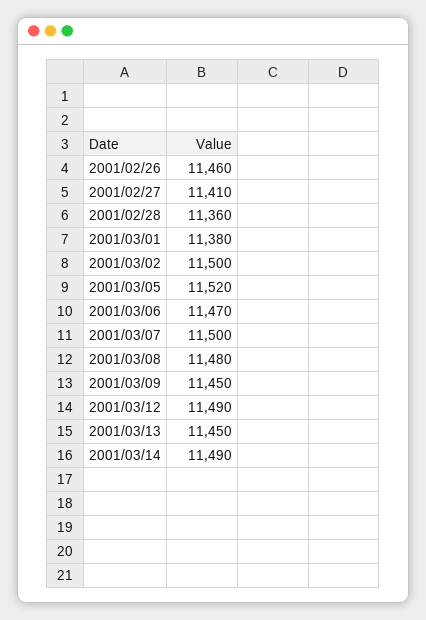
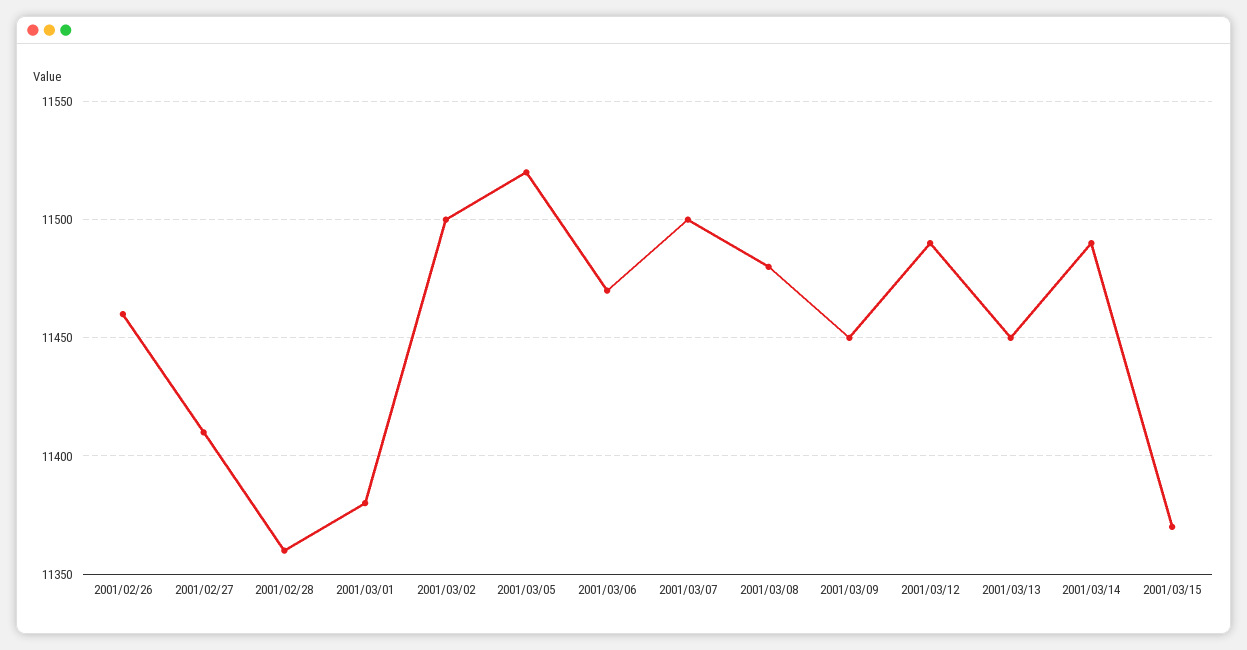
2001/03/15: none -> 11370

